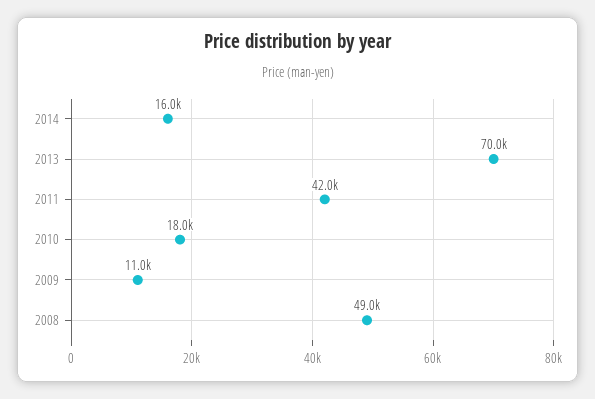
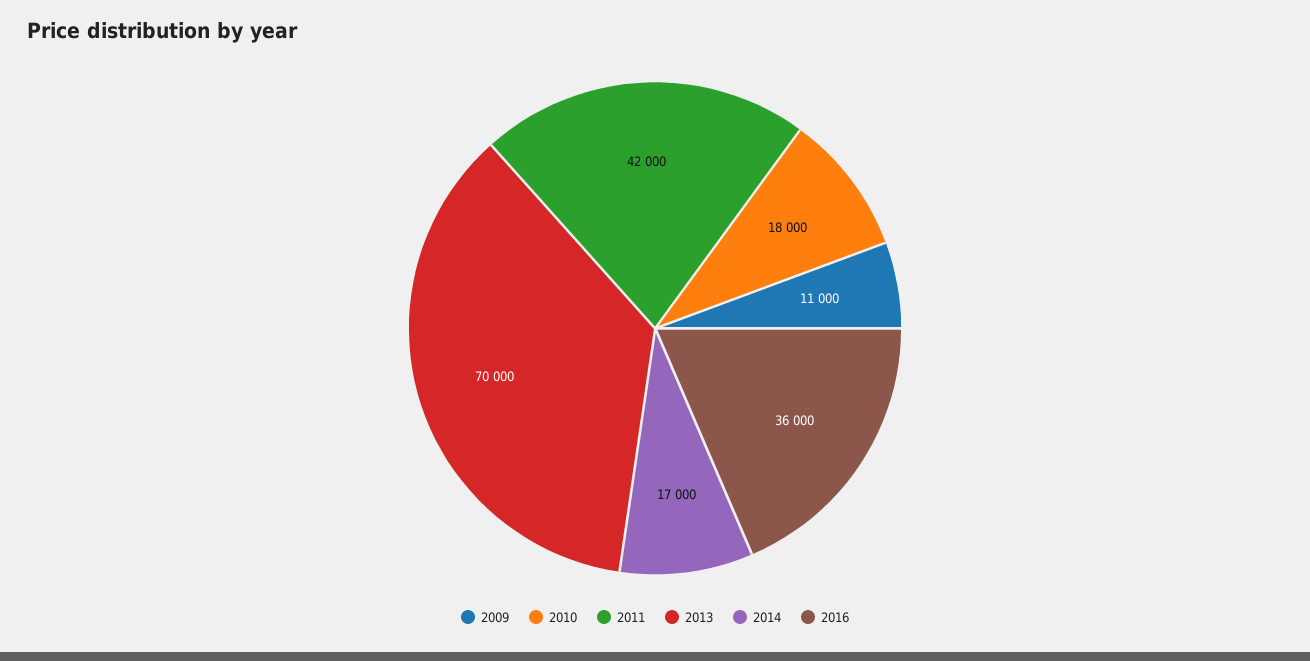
2014: 16000 -> 17000
2008: 49000 -> none
2016: none -> 36000

